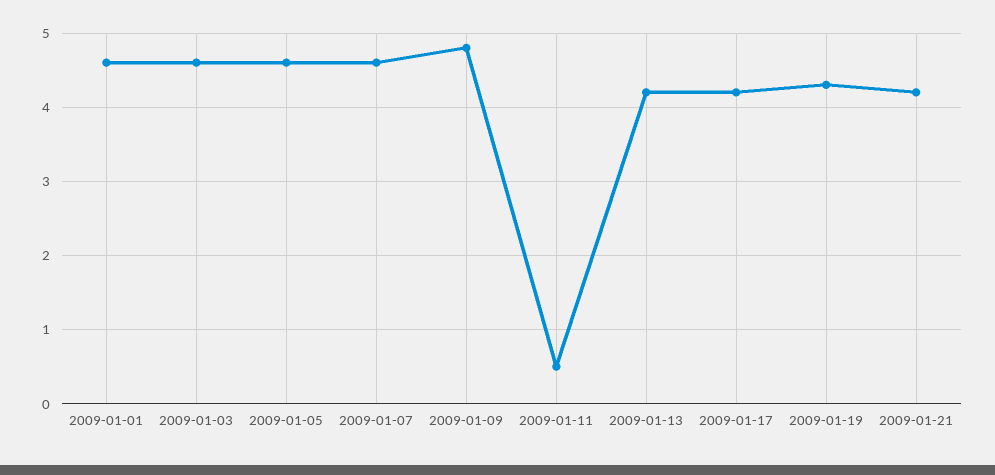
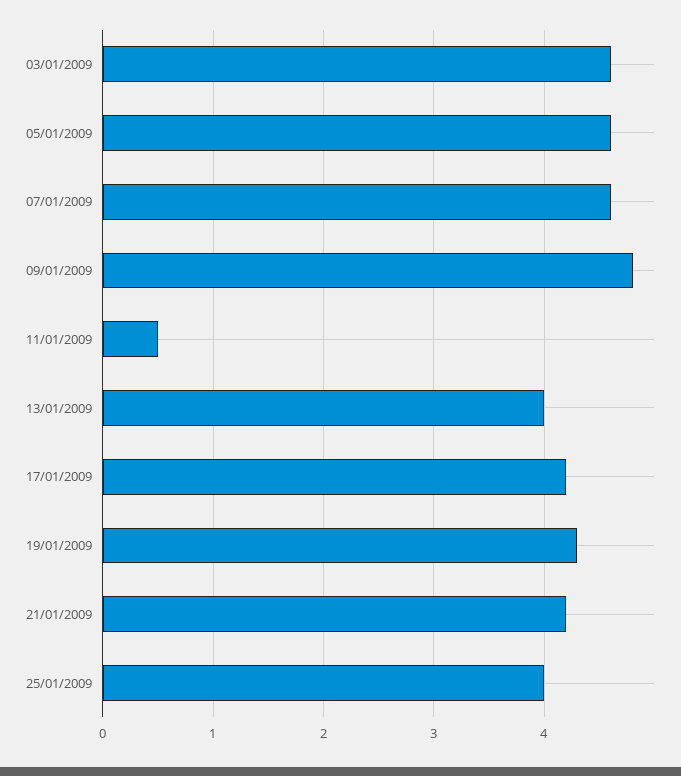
2009-01-01: 4.6 -> none
2009-01-13: 4.2 -> 4
25/01/2009: none -> 4

